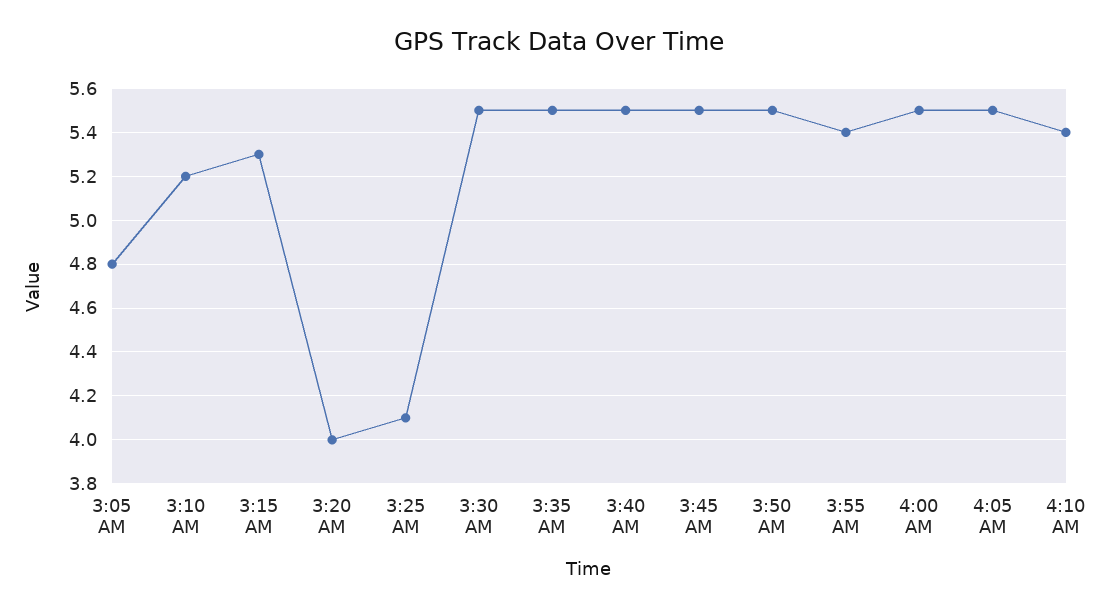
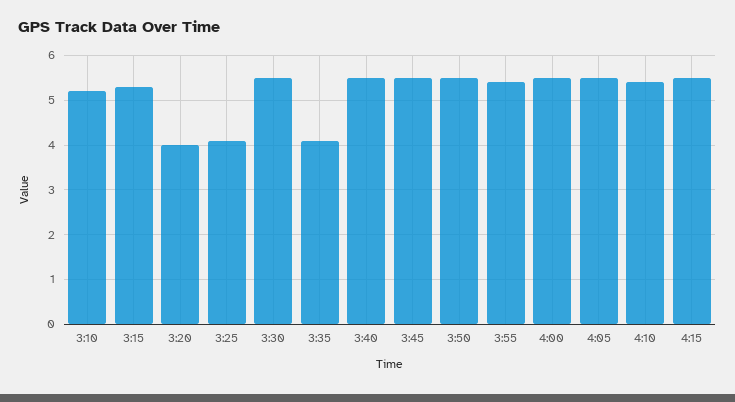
3:05 AM: 4.8 -> none
3:35 AM: 5.5 -> 4
4:15: none -> 5.5

